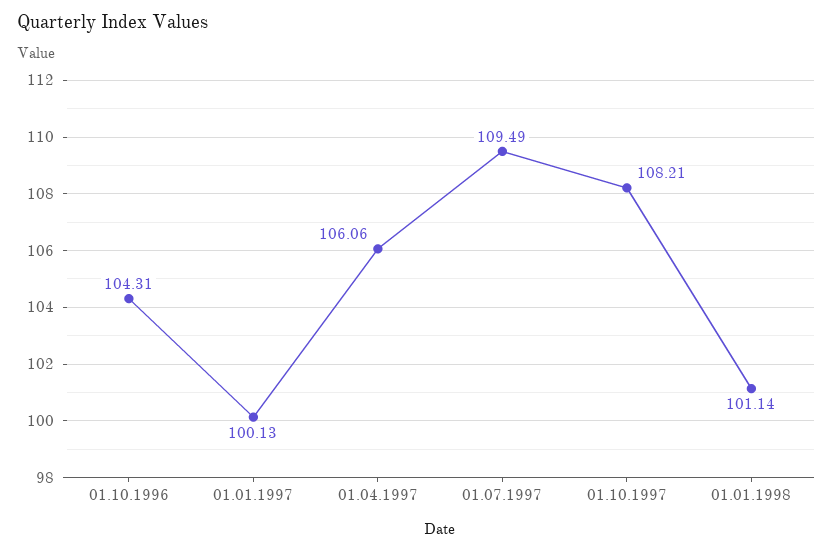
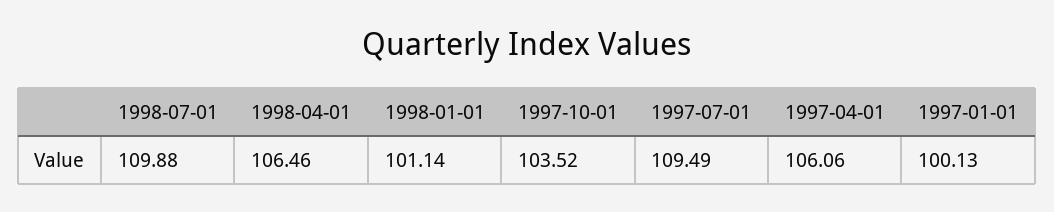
01.10.1996: 104.31 -> none
01.10.1997: 108.21 -> 103.52
1998-07-01: none -> 109.88
1998-04-01: none -> 106.46

